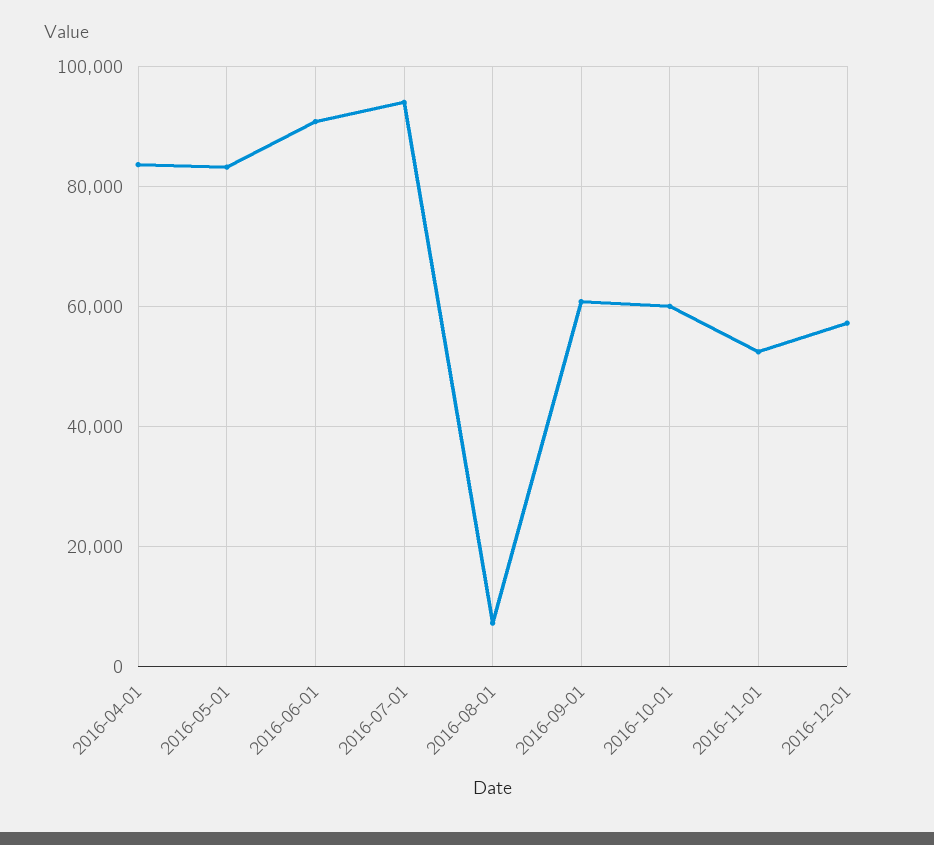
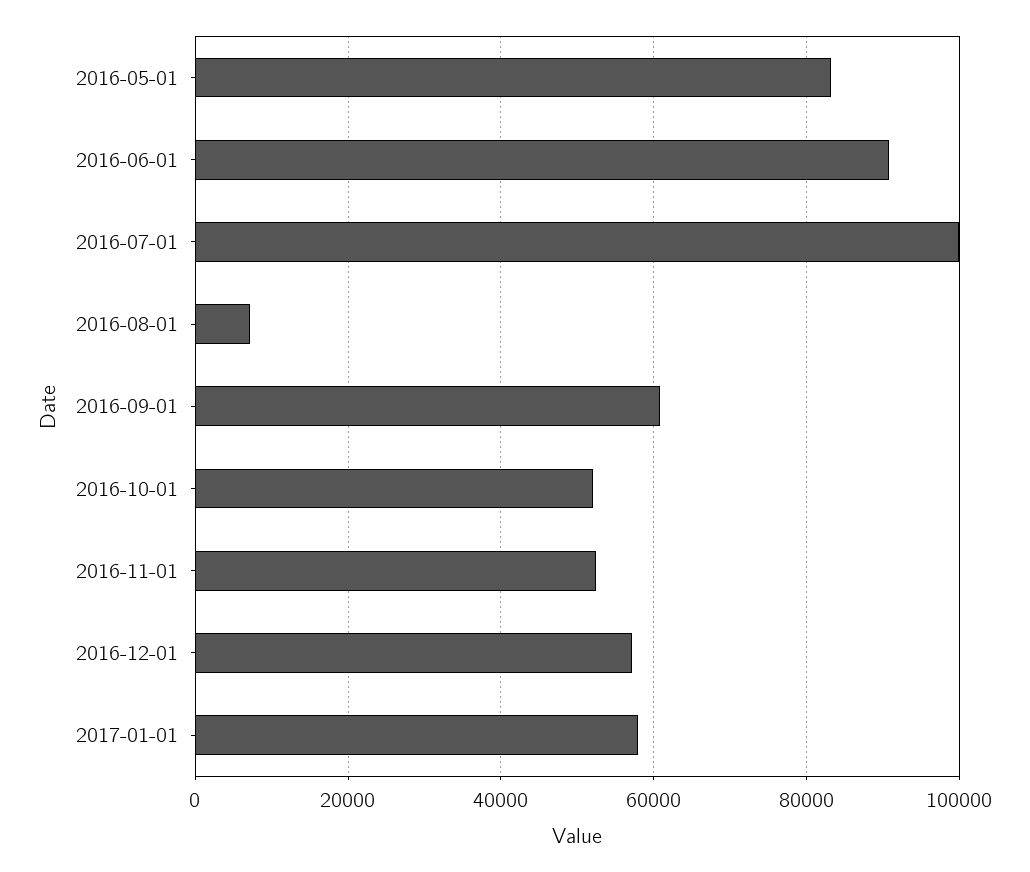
2016-04-01: 84000 -> none
2016-07-01: 94000 -> 100000
2016-10-01: 60000 -> 52000
2017-01-01: none -> 58000

